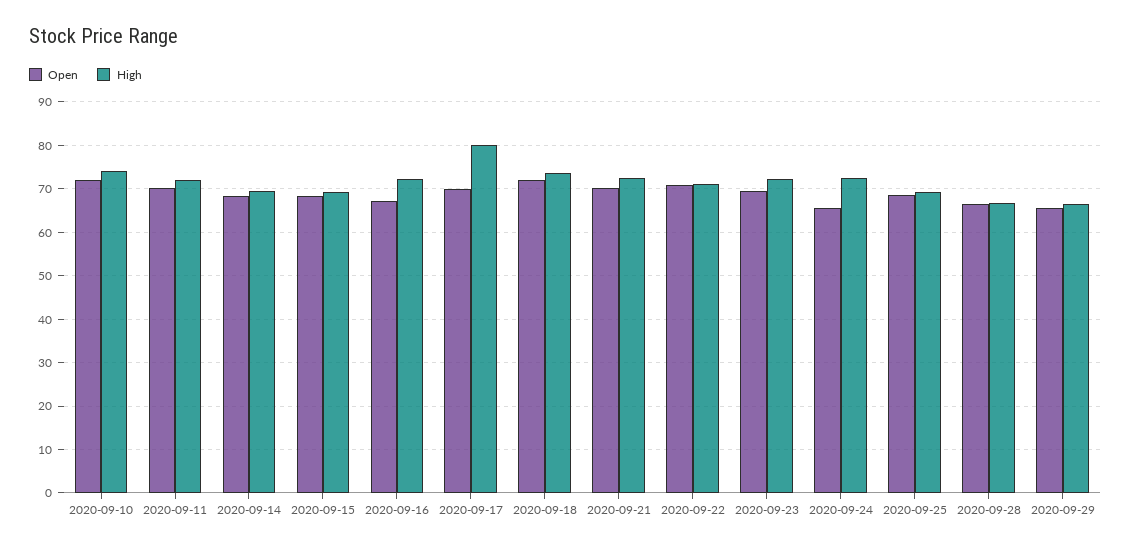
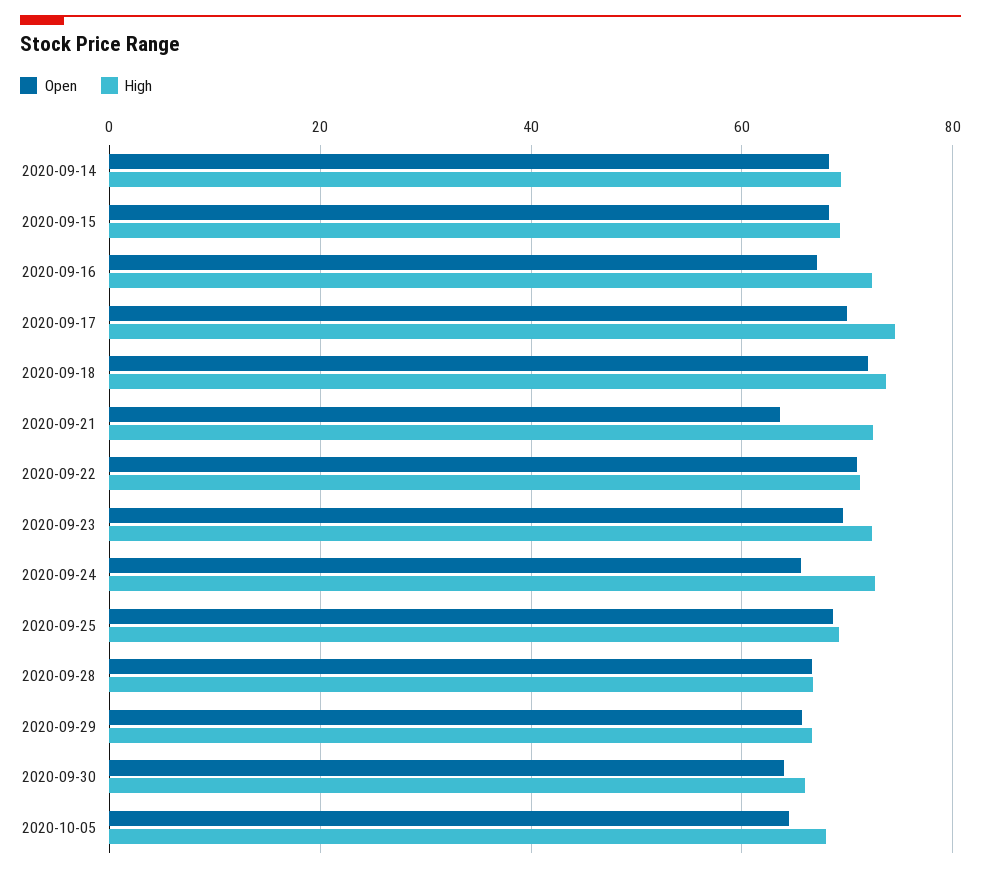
Open, 2020-09-10: 72 -> none
High, 2020-09-10: 74 -> none
Open, 2020-09-11: 70 -> none
High, 2020-09-11: 72 -> none
High, 2020-09-17: 80 -> 74
Open, 2020-09-21: 70 -> 64
Open, 2020-09-30: none -> 64
High, 2020-09-30: none -> 66
Open, 2020-10-05: none -> 64
High, 2020-10-05: none -> 68

